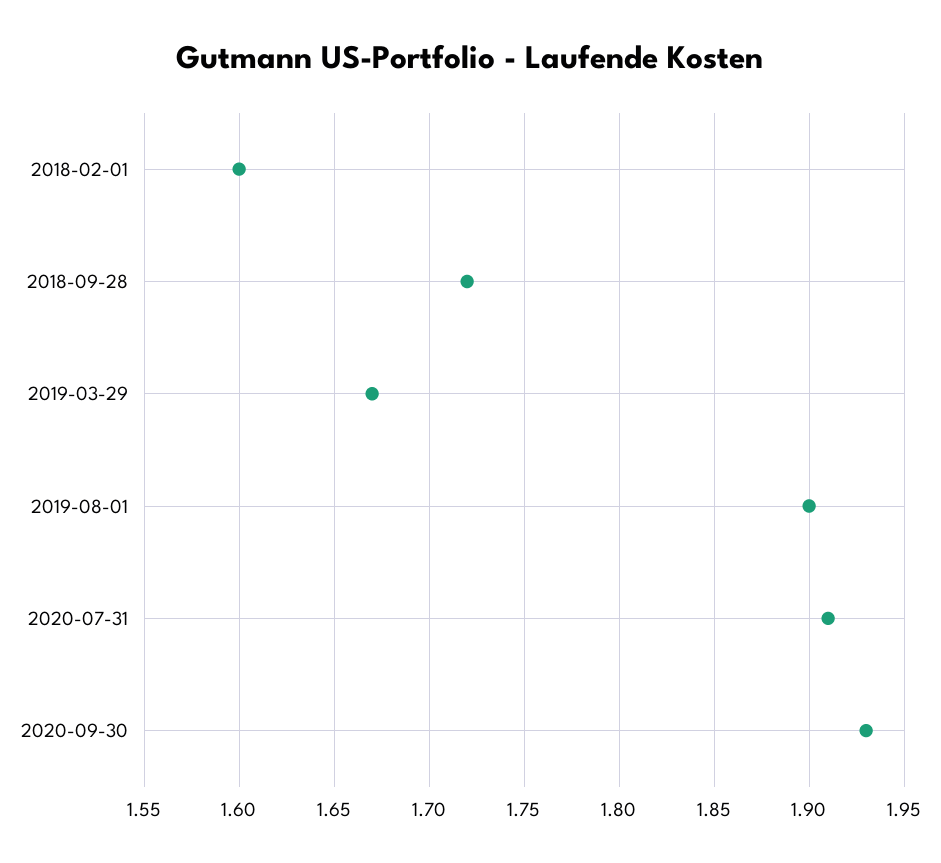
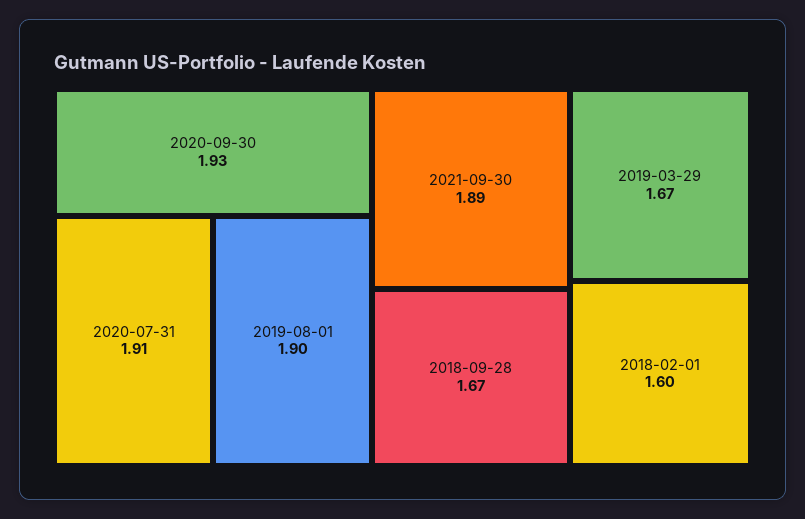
2018-09-28: 1.72 -> 1.67
2021-09-30: none -> 1.89

